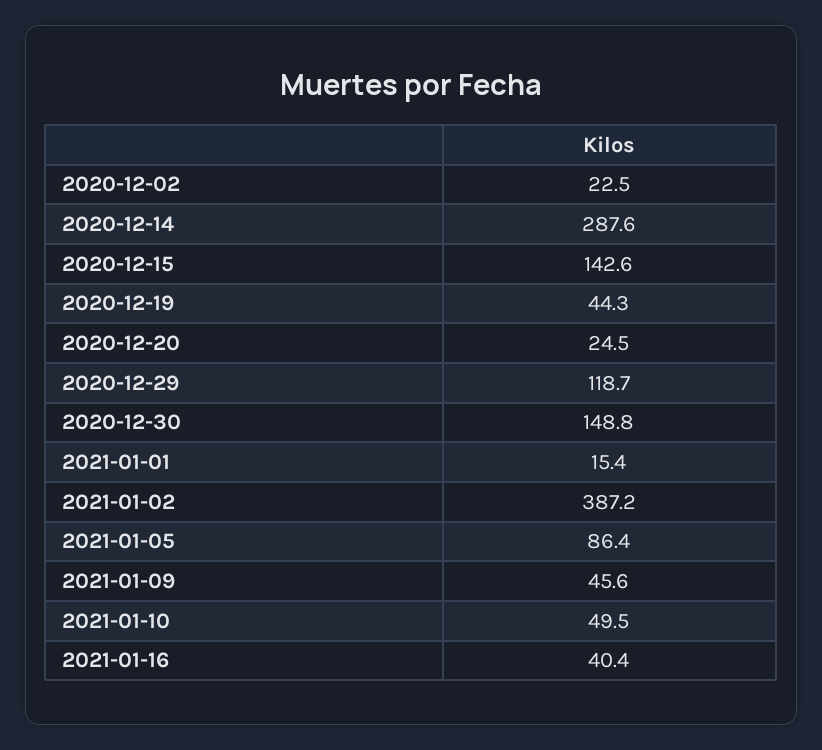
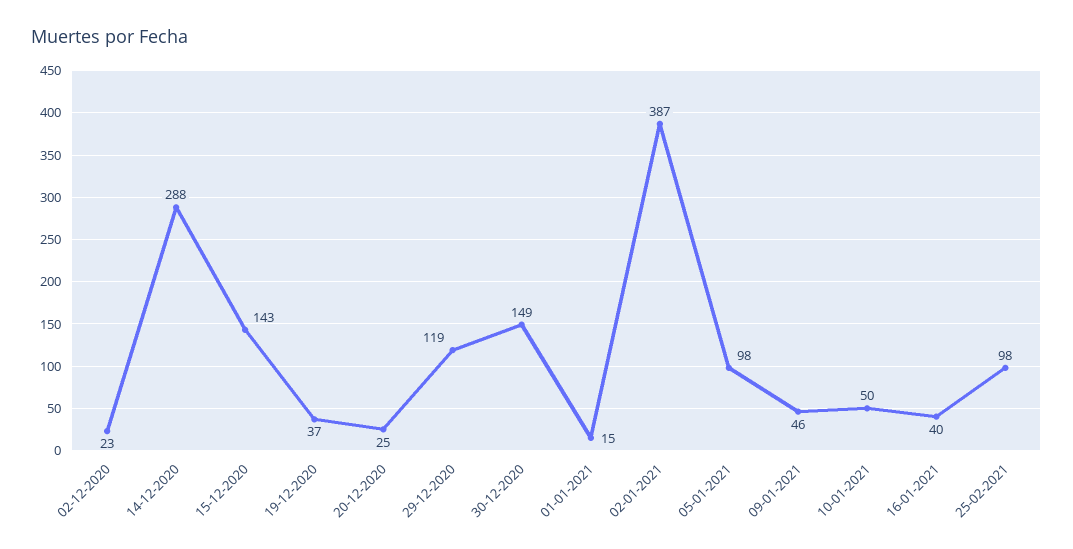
2020-12-19: 44.3 -> 37
2021-01-05: 86.4 -> 98
25-02-2021: none -> 98

